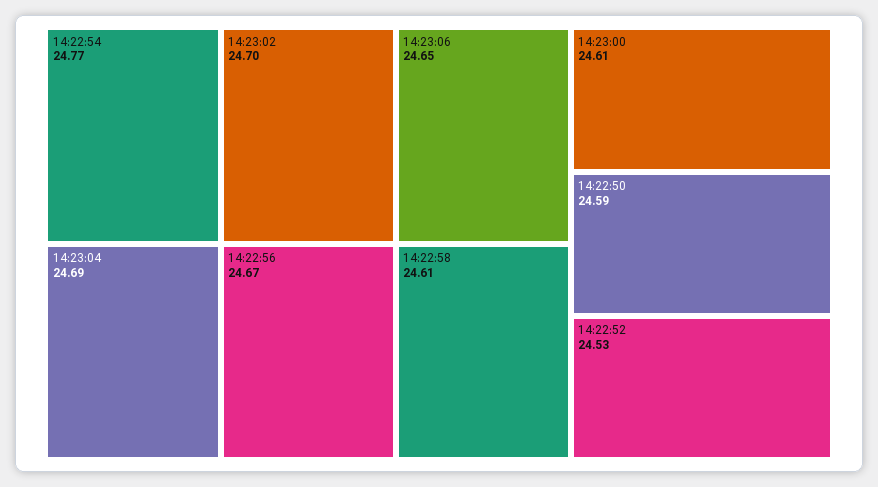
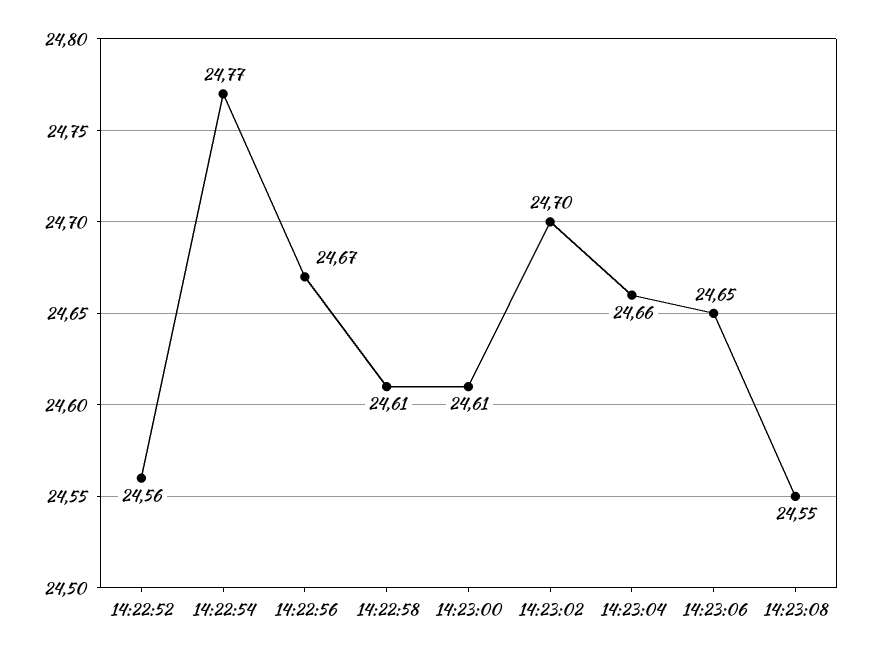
14:23:04: 24.69 -> 24.66
14:22:50: 24.59 -> none
14:22:52: 24.53 -> 24.56
14:23:08: none -> 24.55

